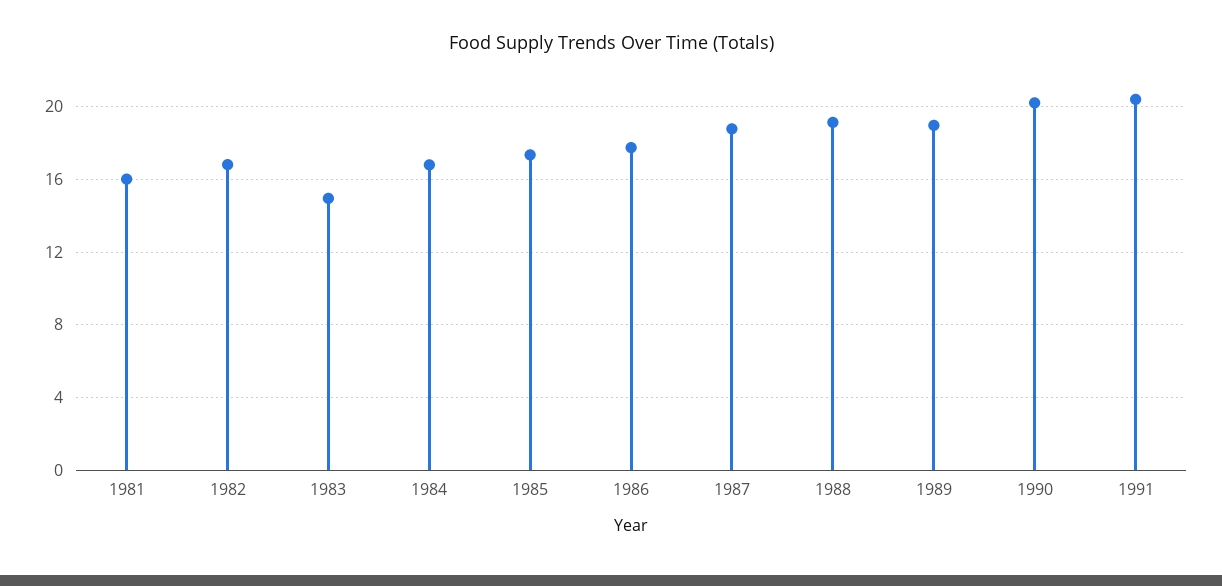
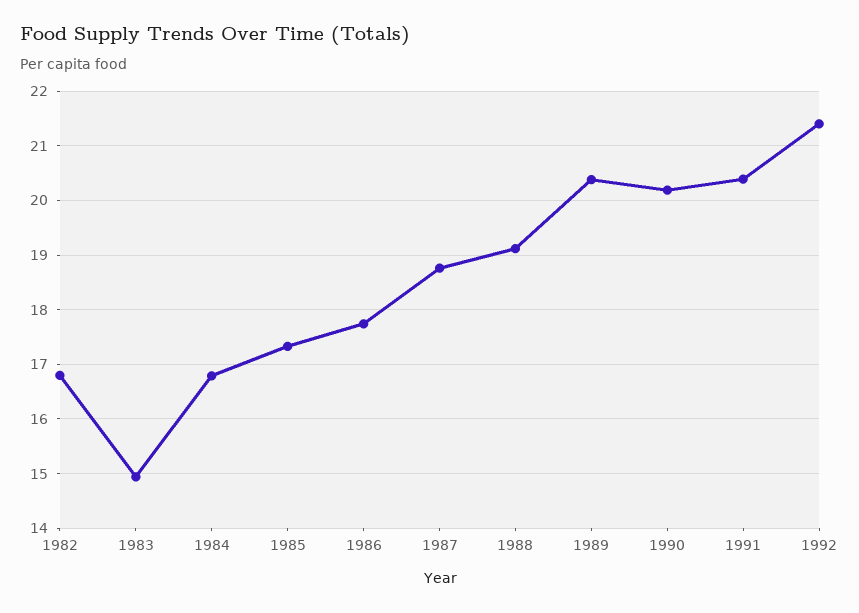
1981: 16 -> none
1989: 19 -> 20.4
1992: none -> 21.4

